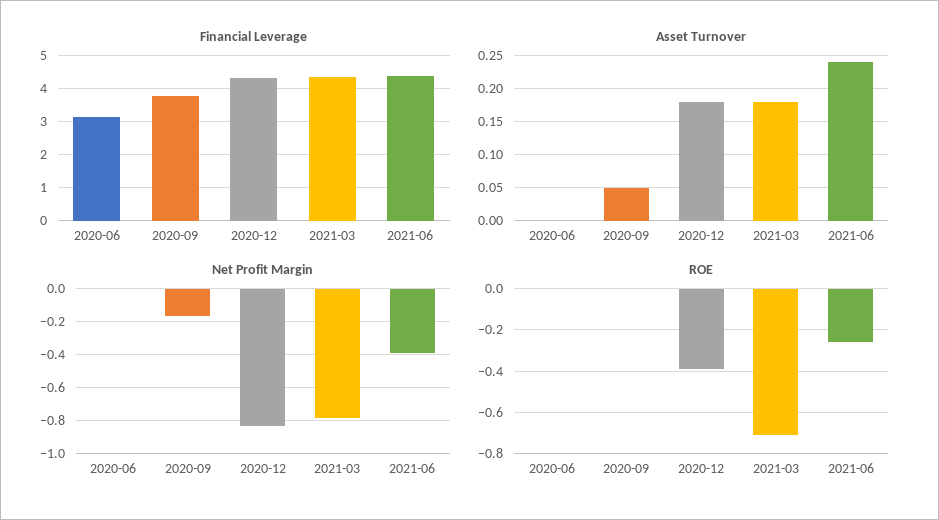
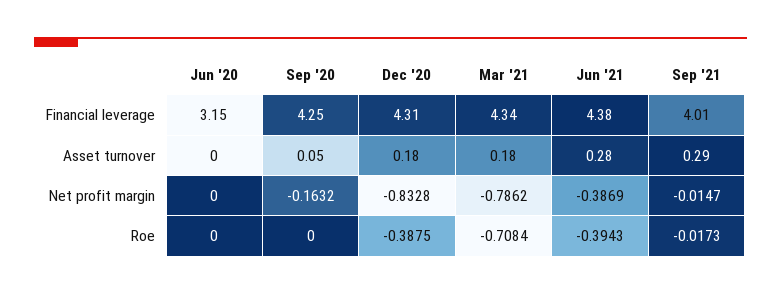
Financial Leverage, 2020-09: 3.8 -> 4.25
Asset Turnover, 2021-06: 0.24 -> 0.28
ROE, 2021-06: -0.25 -> -0.3943
Financial Leverage, Sep '21: none -> 4.01
Asset Turnover, Sep '21: none -> 0.29
Net Profit Margin, Sep '21: none -> -0.0147
ROE, Sep '21: none -> -0.0173

